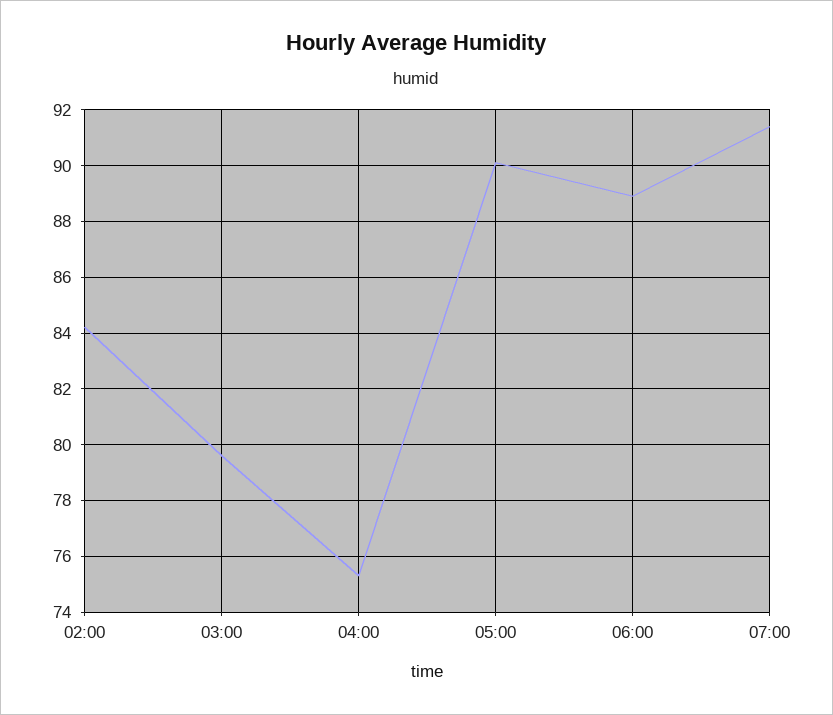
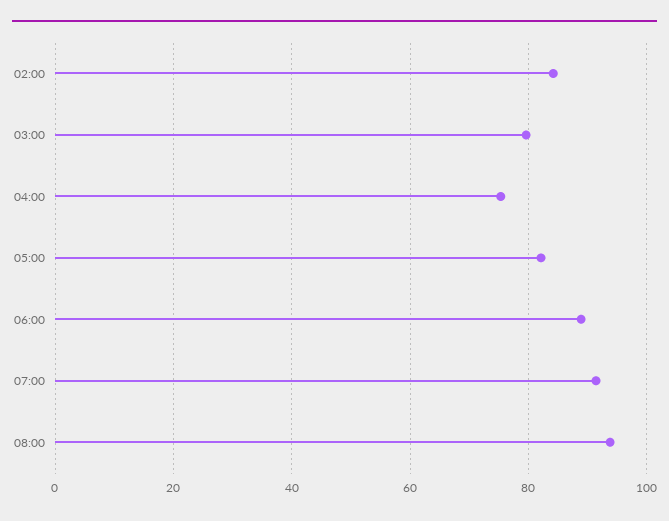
05:00: 90 -> 82
08:00: none -> 94

